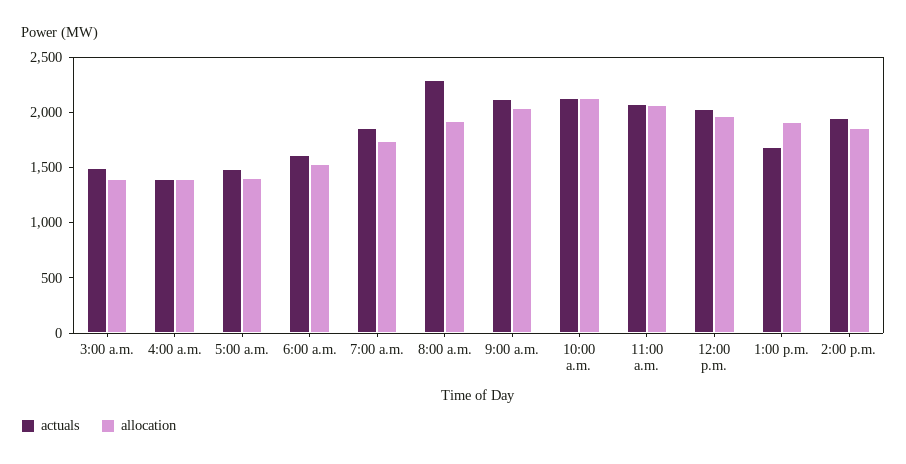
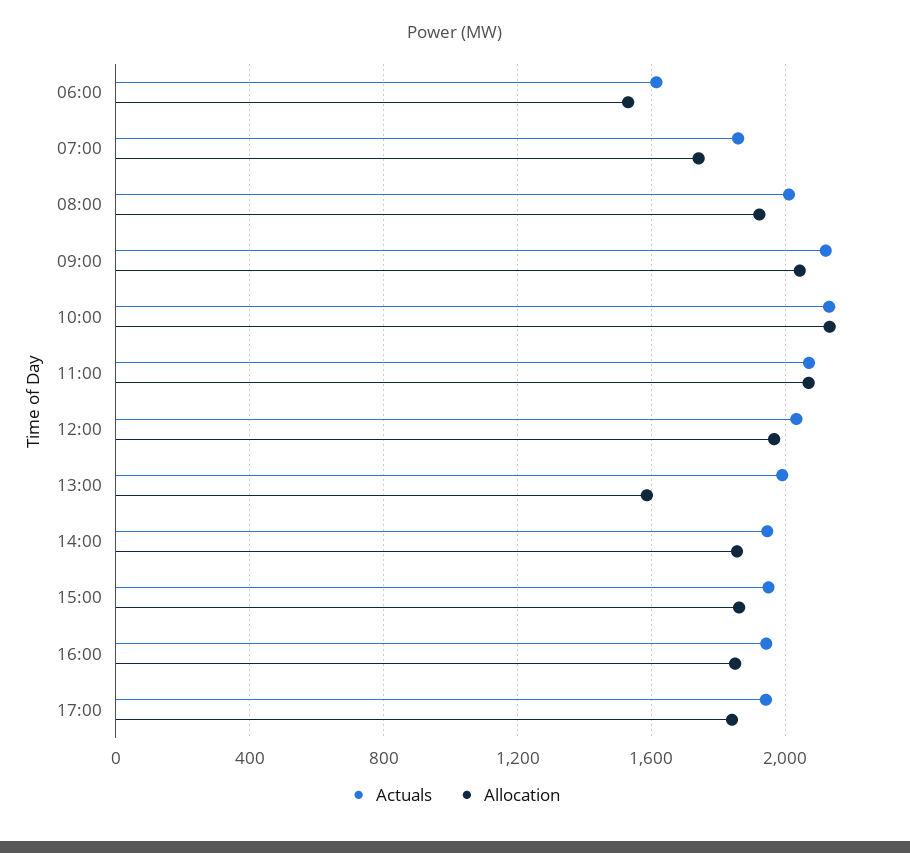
actuals, 3:00 a.m.: 1500 -> none
allocation, 3:00 a.m.: 1400 -> none
actuals, 4:00 a.m.: 1400 -> none
allocation, 4:00 a.m.: 1400 -> none
actuals, 5:00 a.m.: 1500 -> none
allocation, 5:00 a.m.: 1400 -> none
actuals, 8:00 a.m.: 2300 -> 2000
actuals, 1:00 p.m.: 1700 -> 2000
allocation, 1:00 p.m.: 1900 -> 1600
actuals, 15:00: none -> 1950
allocation, 15:00: none -> 1850
actuals, 16:00: none -> 1950
allocation, 16:00: none -> 1850
actuals, 17:00: none -> 1950
allocation, 17:00: none -> 1850

